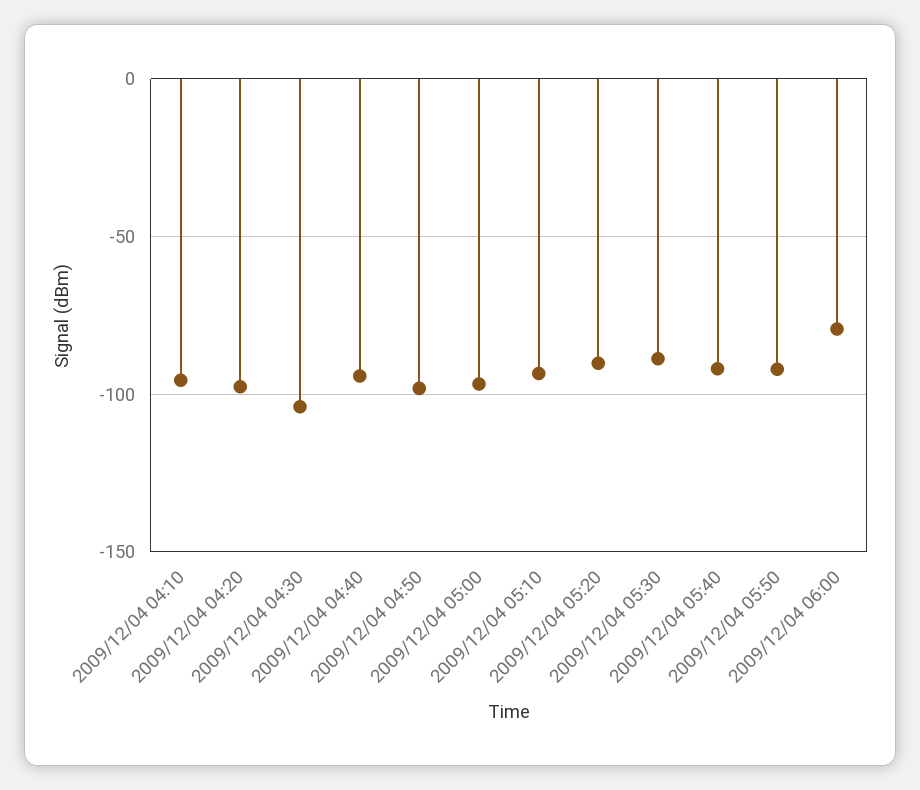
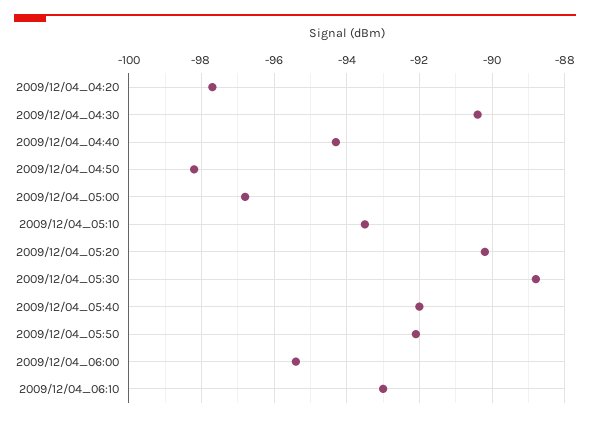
2009/12/04 04:10: -95 -> none
2009/12/04 04:30: -105 -> -90.5
2009/12/04 06:00: -80 -> -95.5
2009/12/04_06:10: none -> -93

